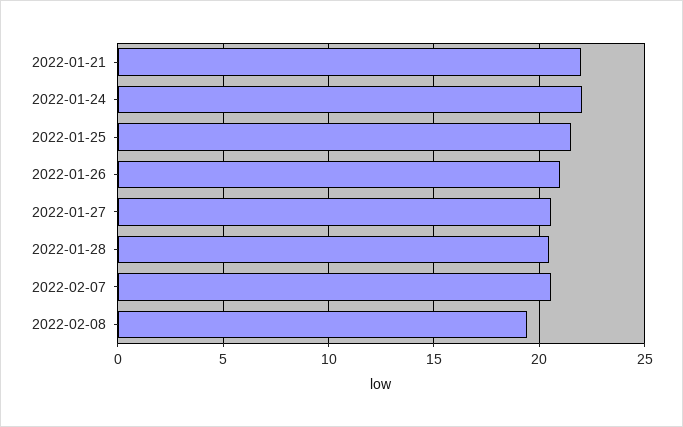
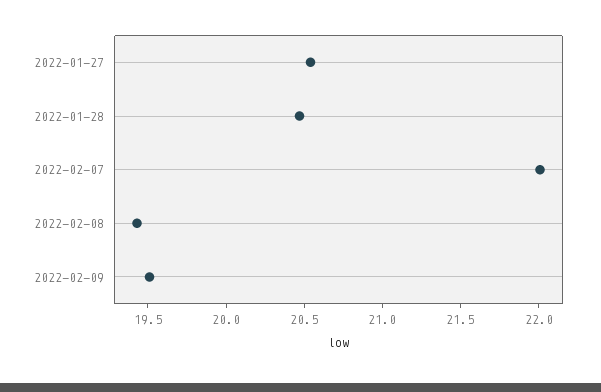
2022-01-21: 22 -> none
2022-01-24: 22 -> none
2022-01-25: 21.5 -> none
2022-01-26: 21 -> none
2022-02-07: 20.5 -> 22
2022-02-09: none -> 19.5

